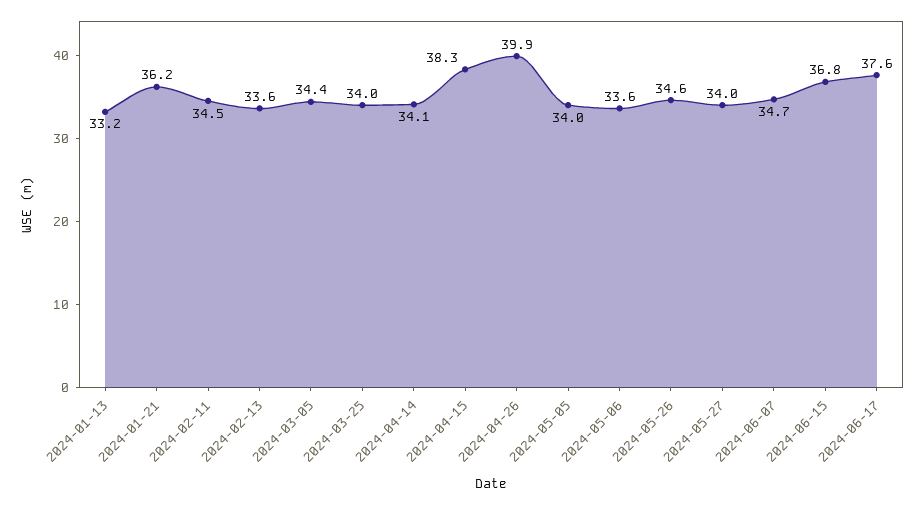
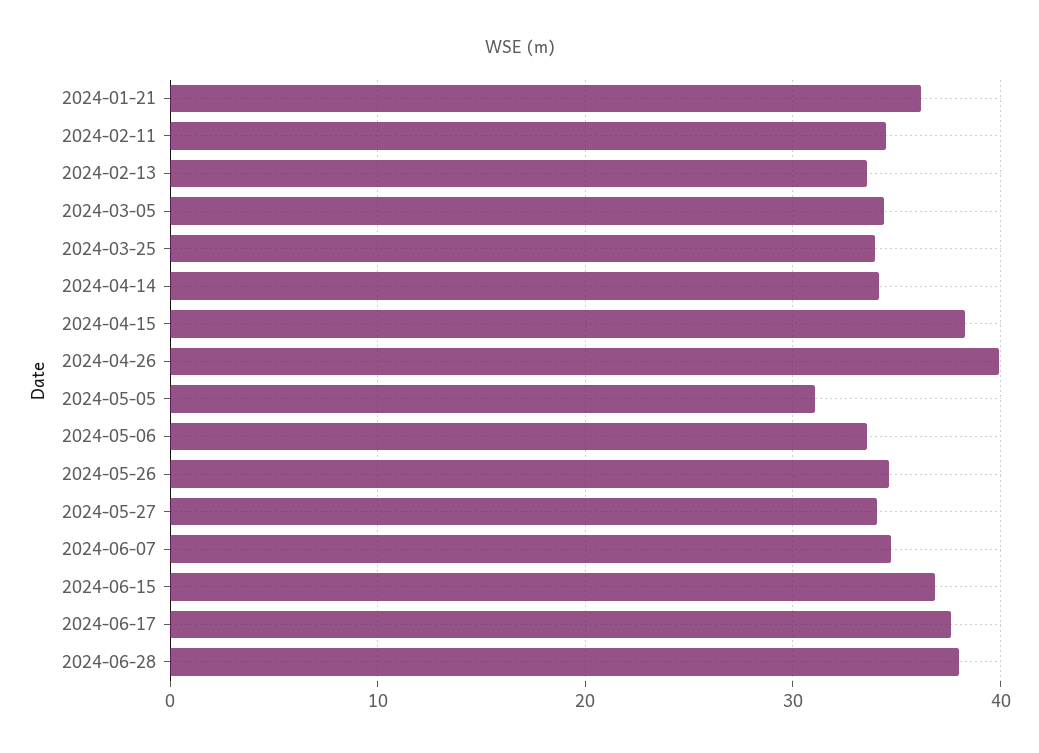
2024-01-13: 33.2 -> none
2024-05-05: 34 -> 31
2024-06-28: none -> 38

